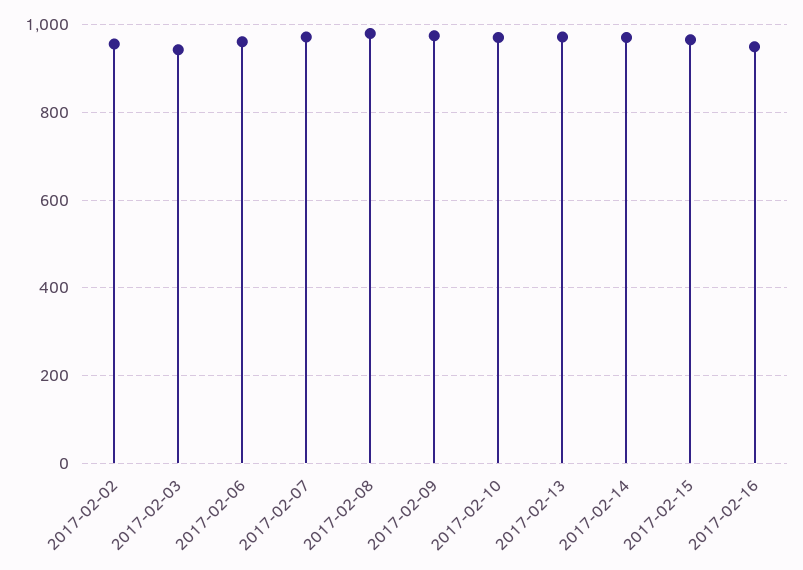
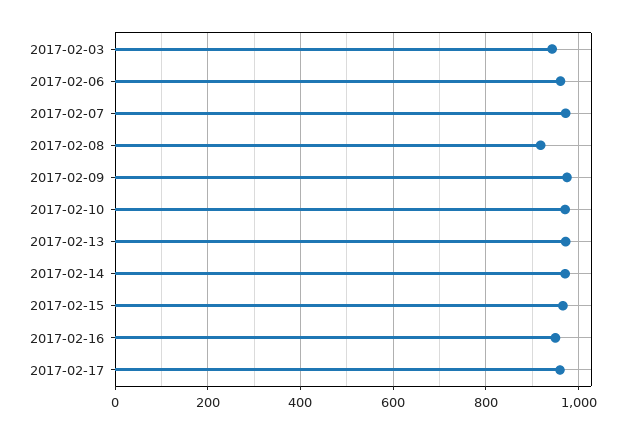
2017-02-02: 960 -> none
2017-02-08: 980 -> 920
2017-02-17: none -> 960

